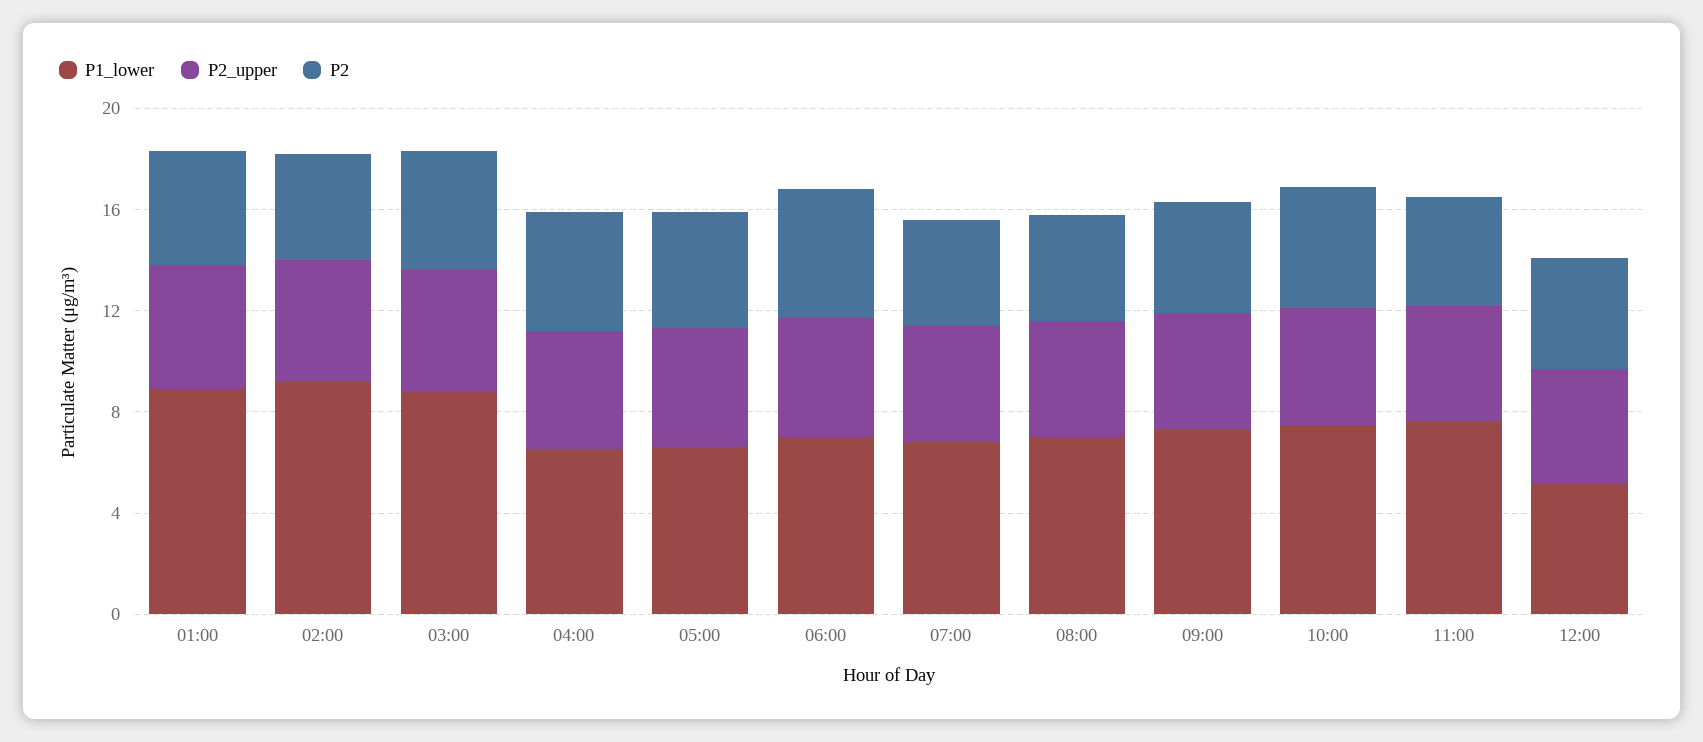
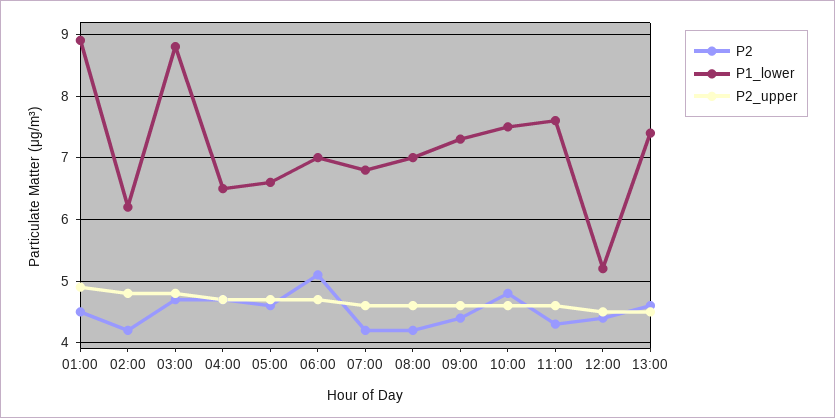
P1_lower, 02:00: 9 -> 6.2
P2, 13:00: none -> 4.6
P1_lower, 13:00: none -> 7.4
P2_upper, 13:00: none -> 4.5

